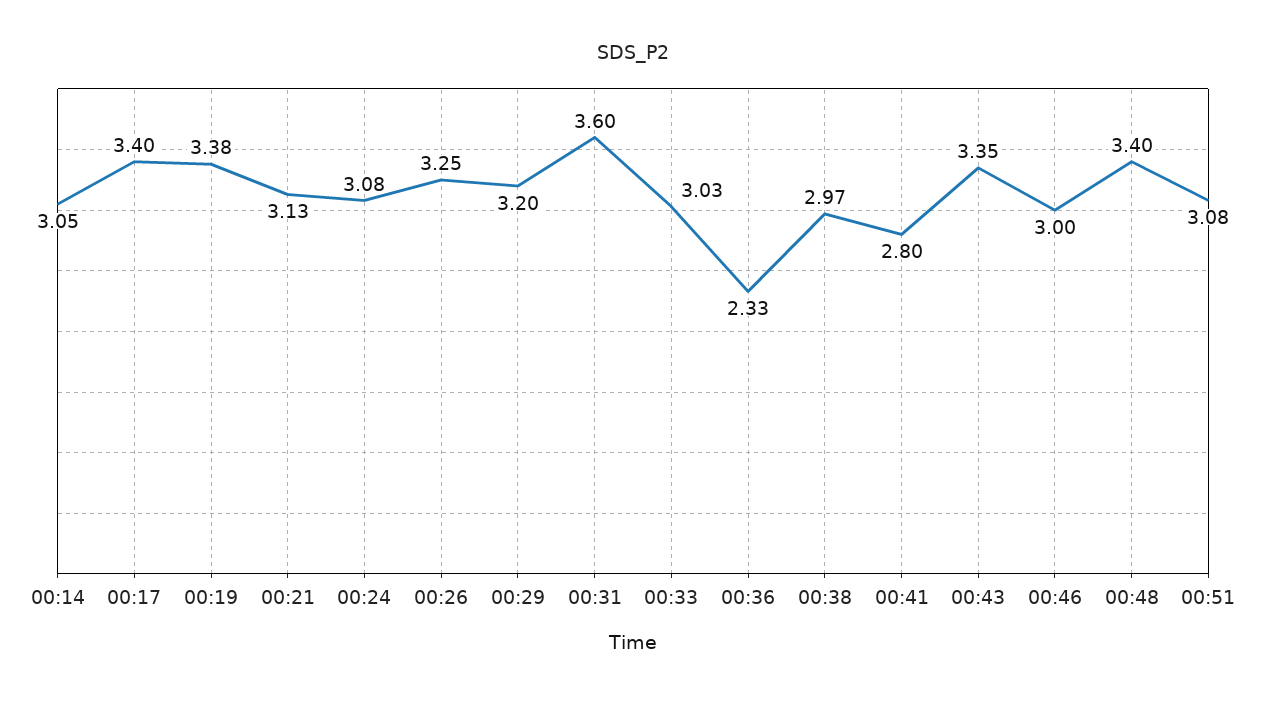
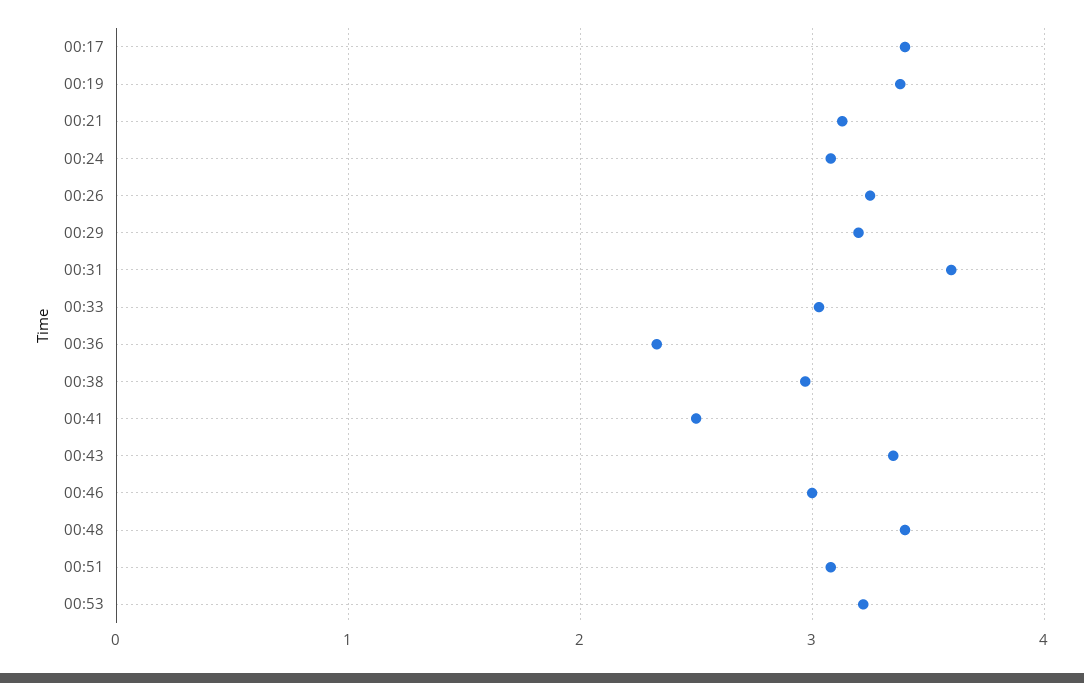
00:14: 3.05 -> none
00:41: 2.8 -> 2.5
00:53: none -> 3.2

